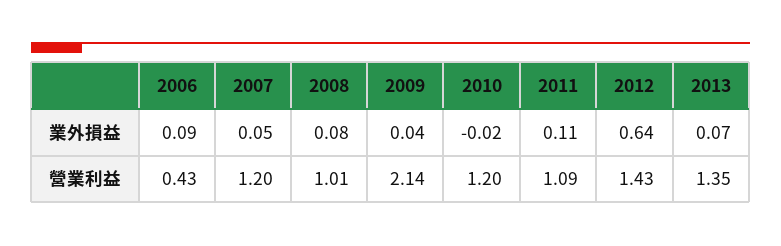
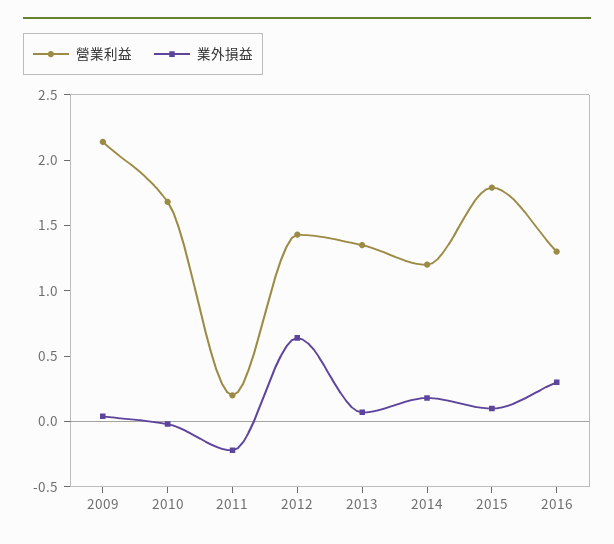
業外損益, 2006: 0.09 -> none
業外損益, 2007: 0.05 -> none
業外損益, 2008: 0.08 -> none
業外損益, 2011: 0.11 -> -0.2
營業利益, 2006: 0.43 -> none
營業利益, 2007: 1.2 -> none
營業利益, 2008: 1.01 -> none
營業利益, 2010: 1.2 -> 1.7
營業利益, 2011: 1.09 -> 0.2
營業利益, 2014: none -> 1.2
業外損益, 2014: none -> 0.2
營業利益, 2015: none -> 1.8
業外損益, 2015: none -> 0.1
營業利益, 2016: none -> 1.3
業外損益, 2016: none -> 0.3

